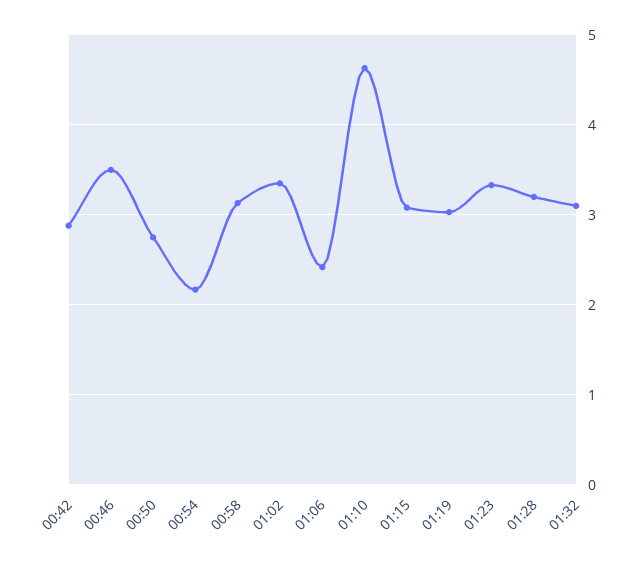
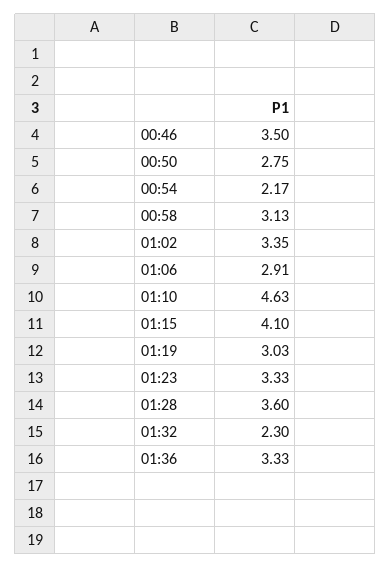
00:42: 2.9 -> none
01:06: 2.4 -> 2.91
01:15: 3.1 -> 4.1
01:28: 3.2 -> 3.6
01:32: 3.1 -> 2.3
01:36: none -> 3.33

